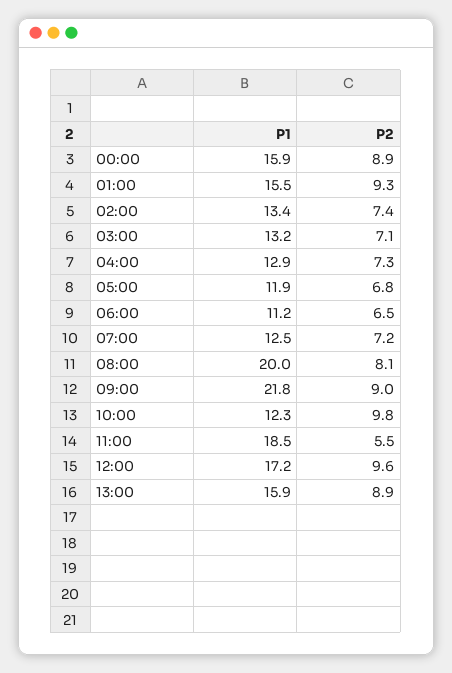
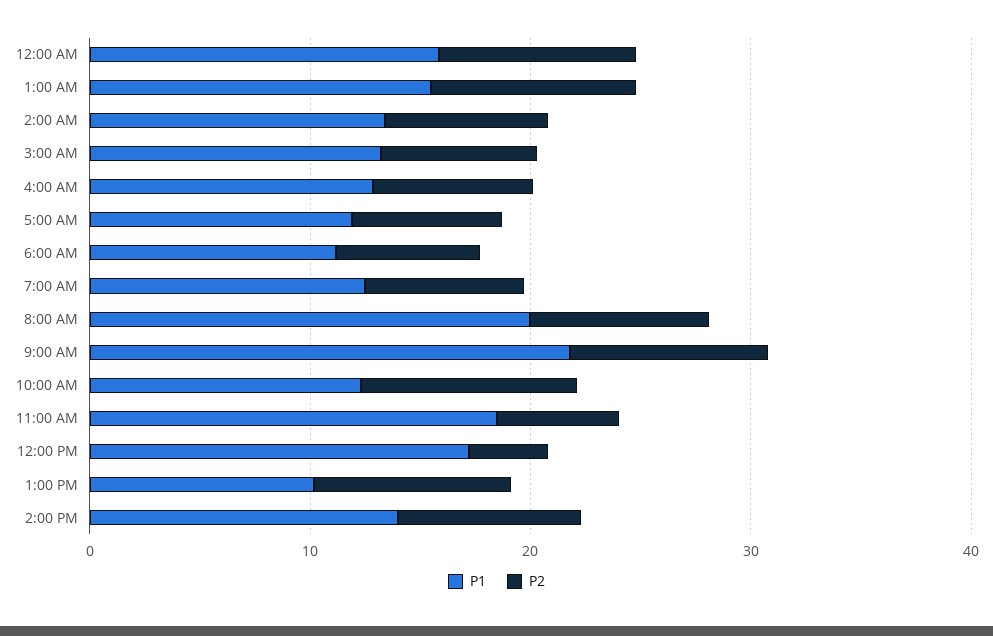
P2, 12:00: 9.6 -> 4
P1, 13:00: 15.9 -> 10
P1, 2:00 PM: none -> 14
P2, 2:00 PM: none -> 8

